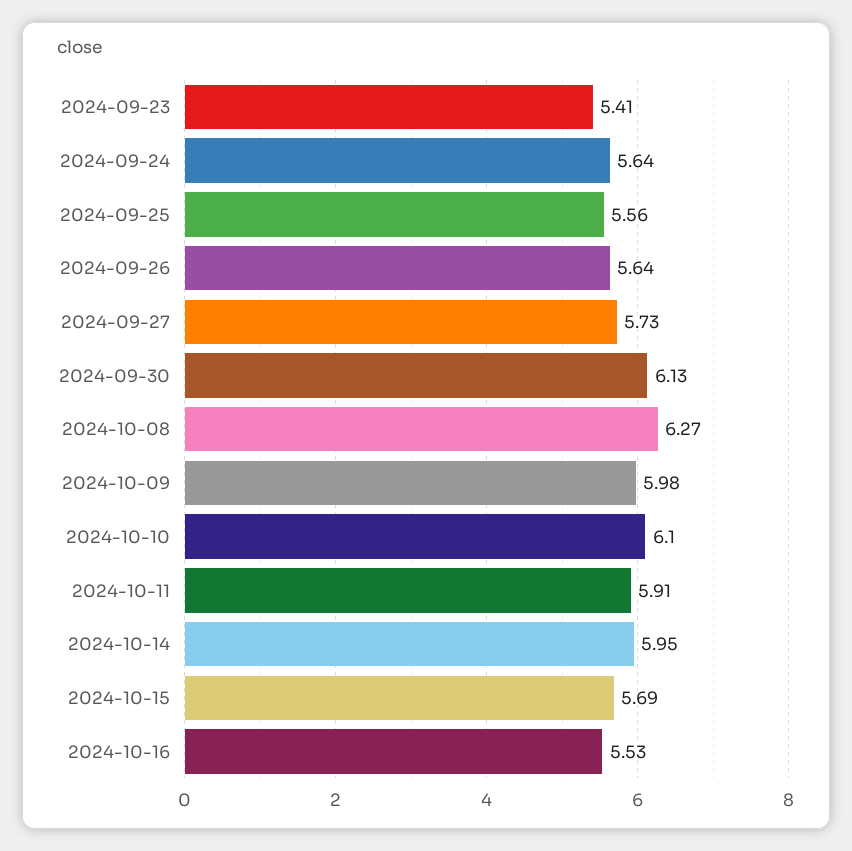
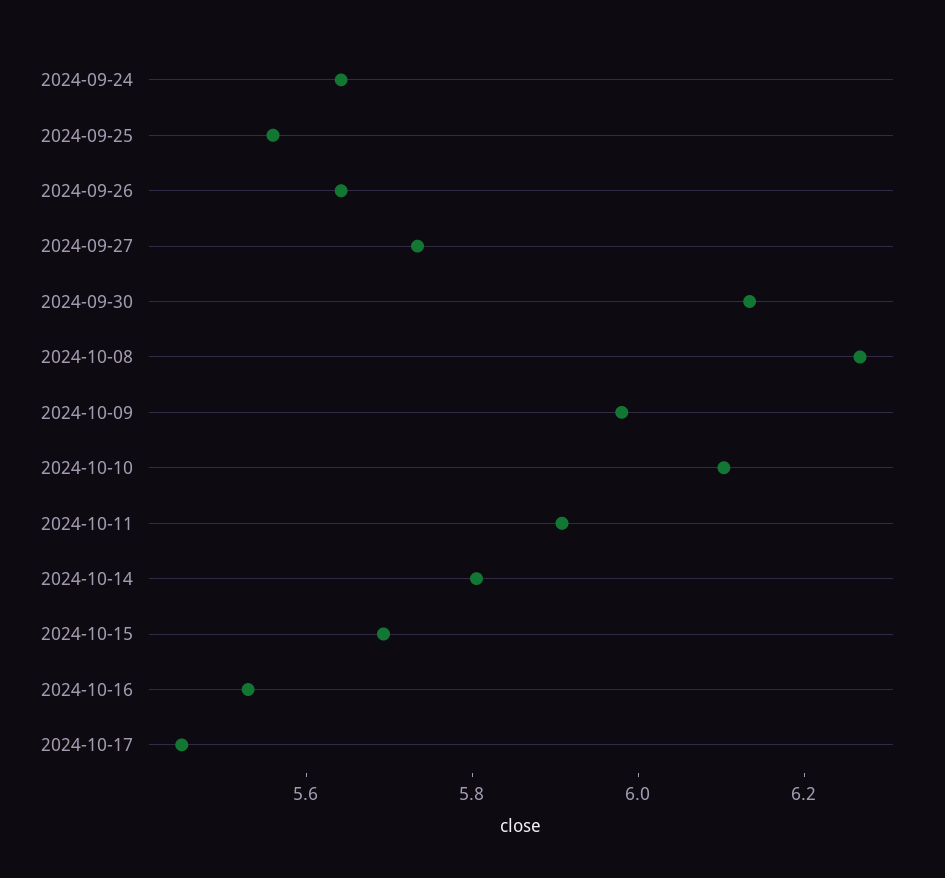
2024-09-23: 5.41 -> none
2024-10-14: 5.95 -> 5.8
2024-10-17: none -> 5.45

